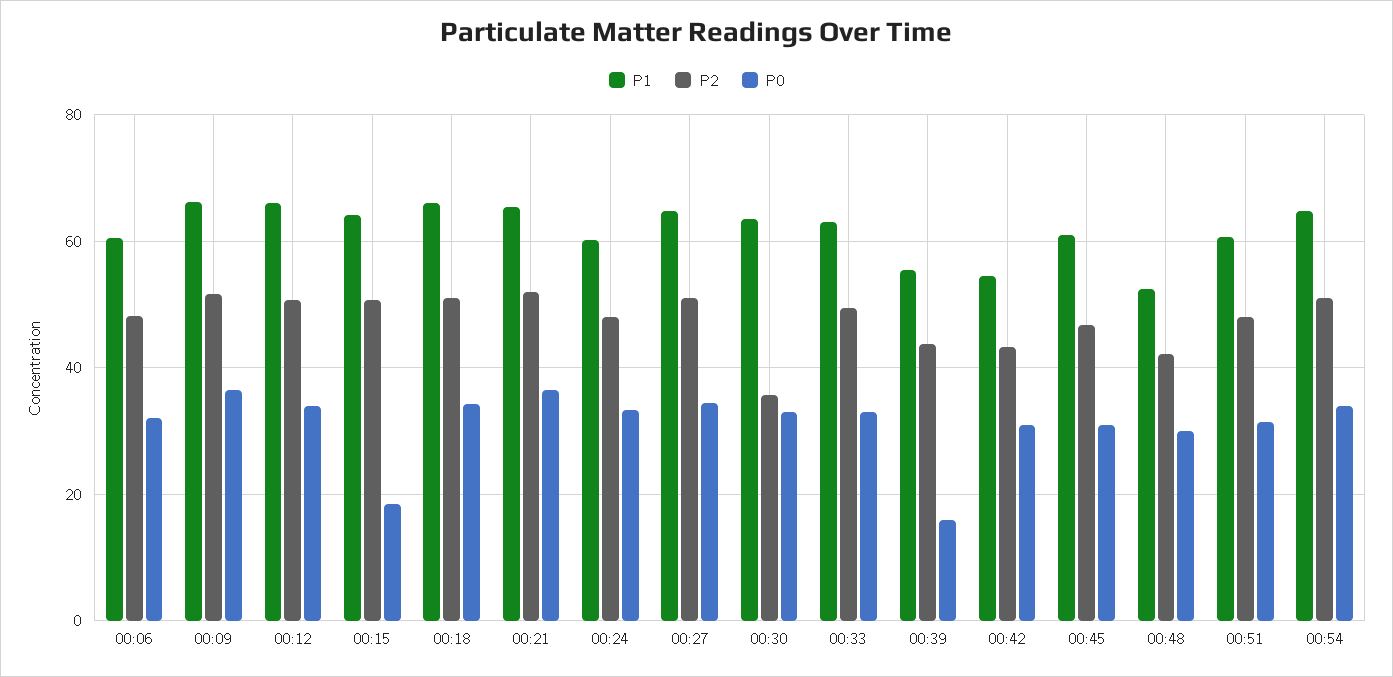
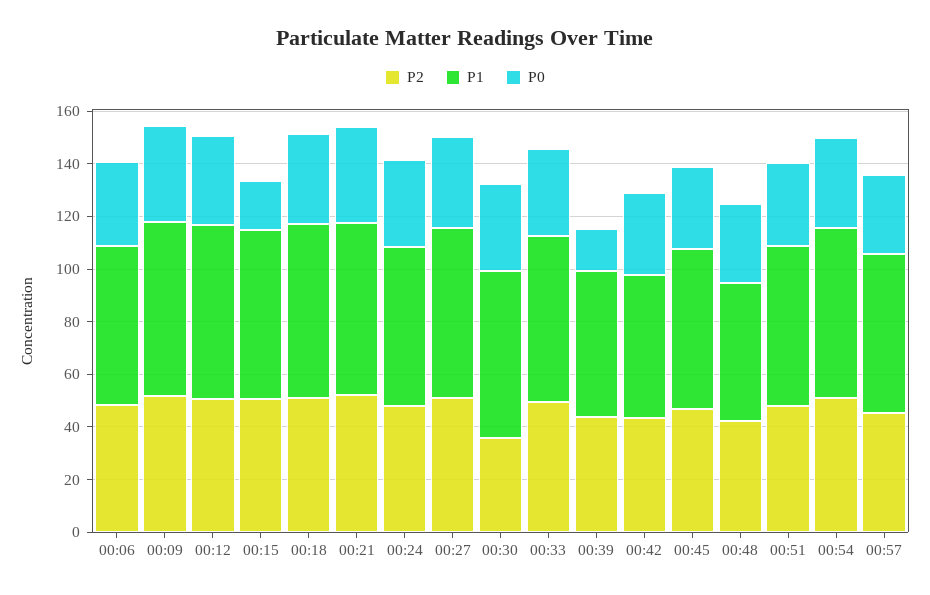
P2, 00:57: none -> 45
P1, 00:57: none -> 60
P0, 00:57: none -> 30

